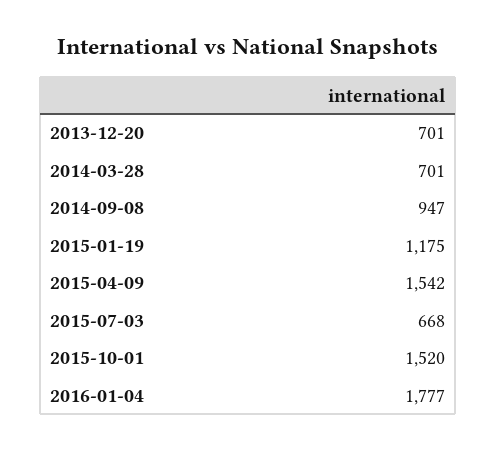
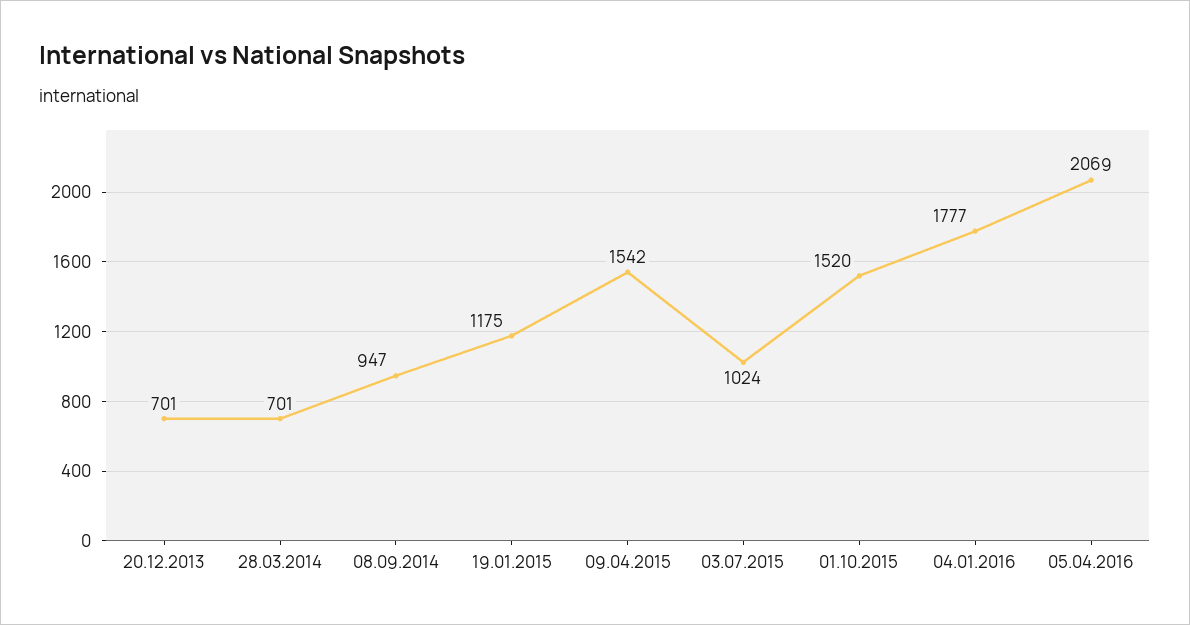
2015-07-03: 668 -> 1024
05.04.2016: none -> 2069

